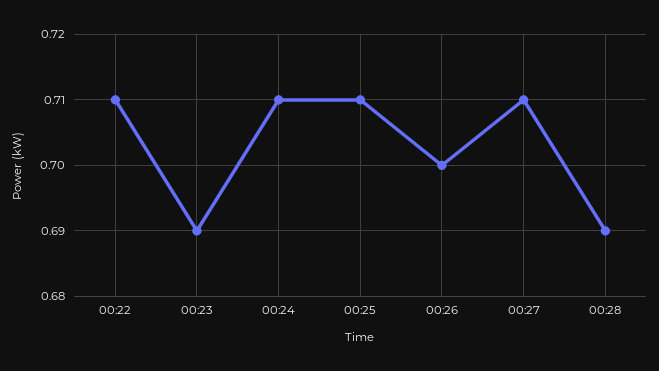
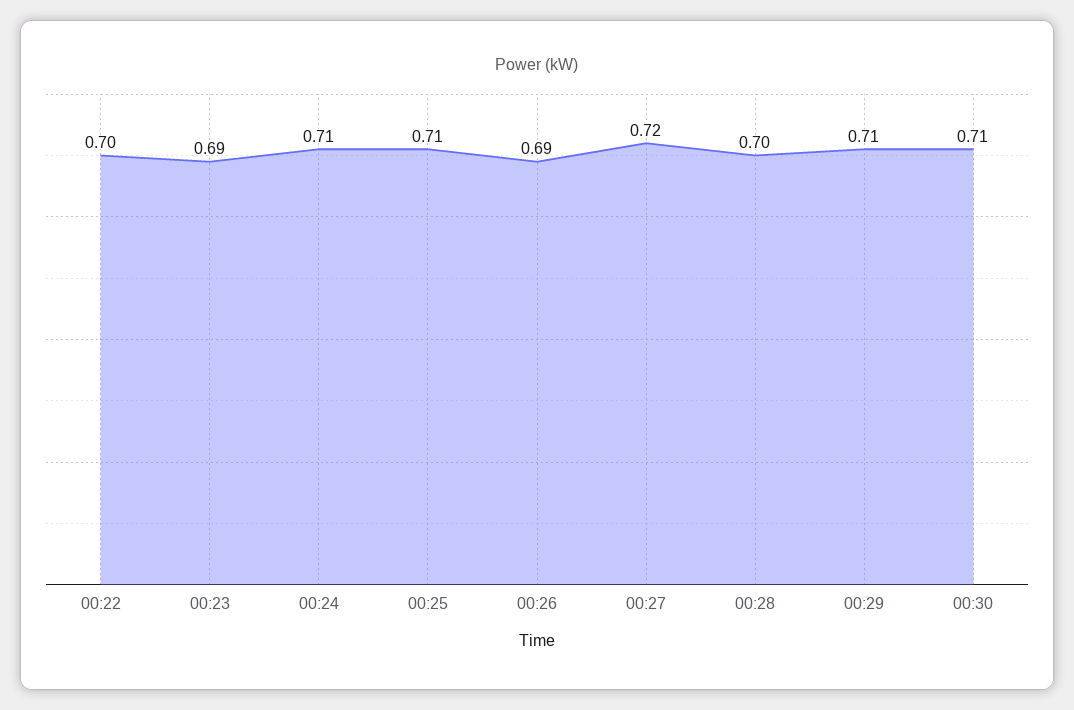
00:22: 0.71 -> 0.7
00:26: 0.7 -> 0.69
00:27: 0.71 -> 0.72
00:28: 0.69 -> 0.7
00:29: none -> 0.71
00:30: none -> 0.71

